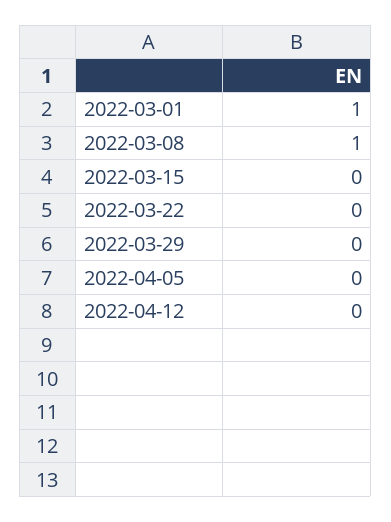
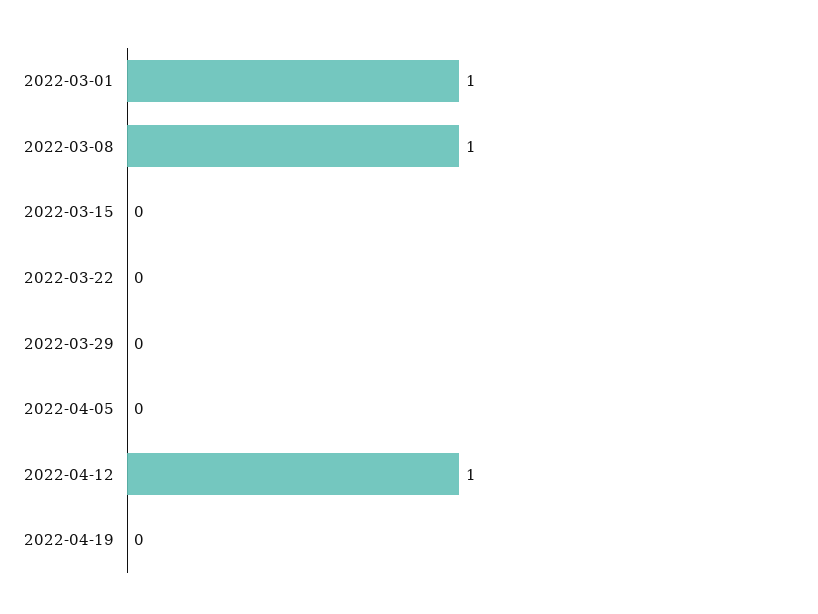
2022-04-12: 0 -> 1
2022-04-19: none -> 0

